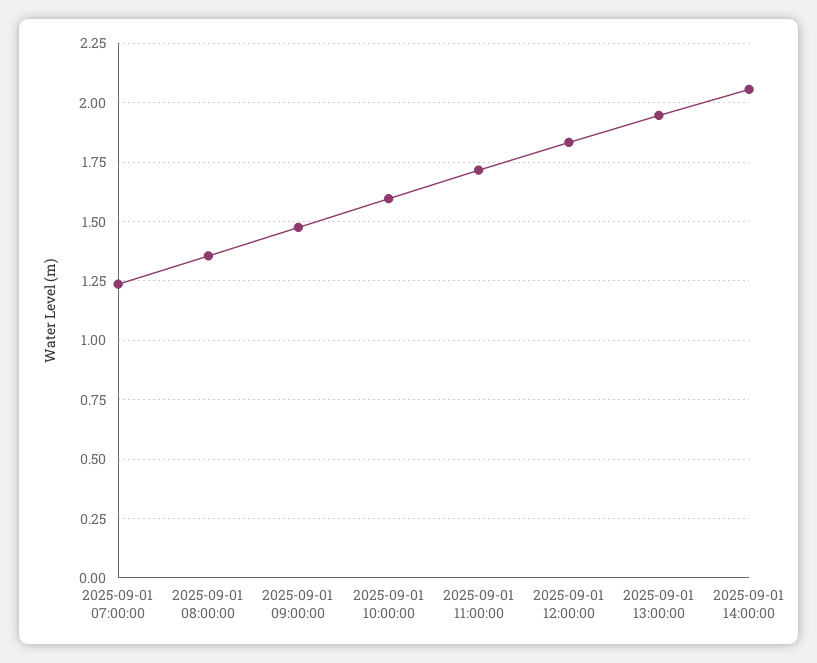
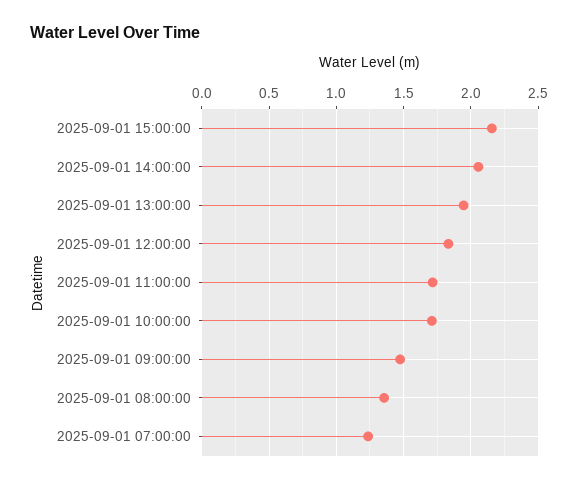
2025-09-01 10:00:00: 1.6 -> 1.7
2025-09-01 15:00:00: none -> 2.15

